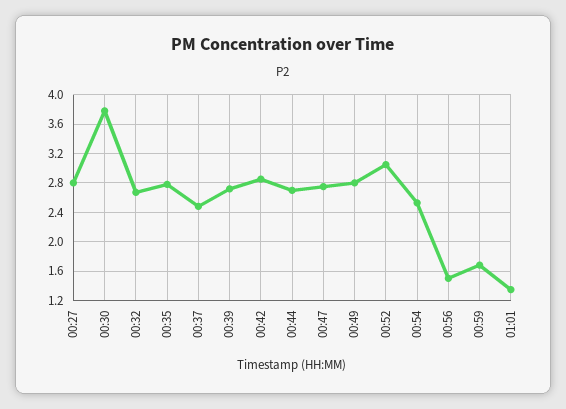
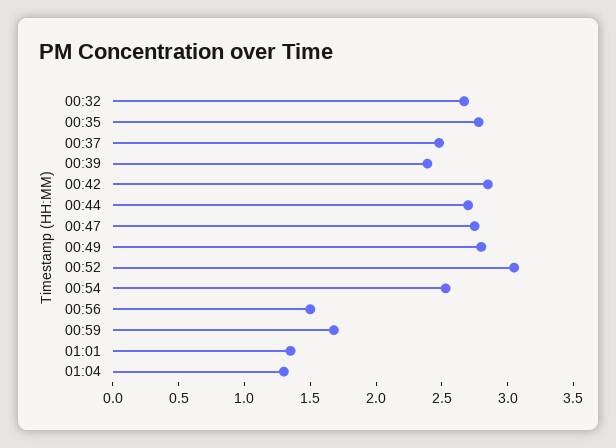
00:27: 2.8 -> none
00:30: 3.8 -> none
00:39: 2.7 -> 2.4
01:04: none -> 1.3

